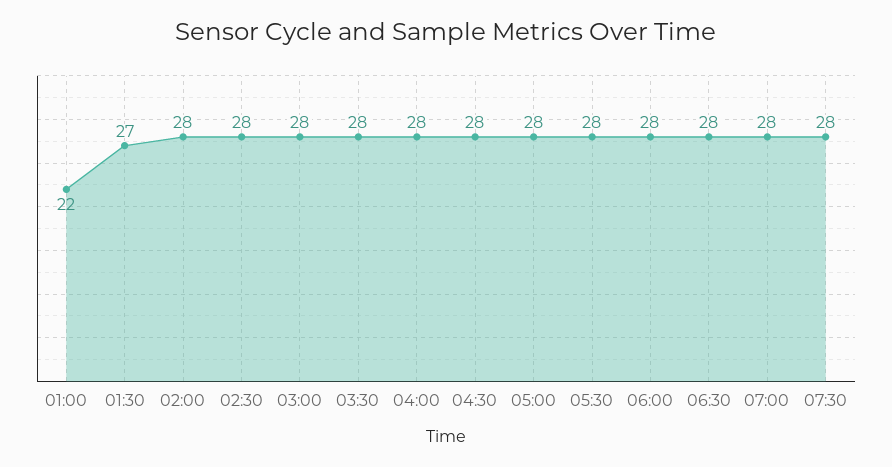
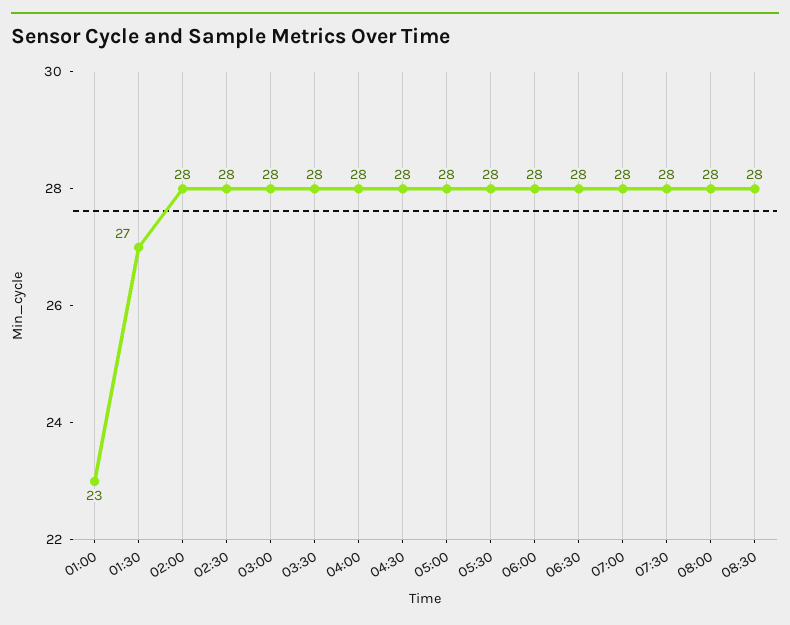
01:00: 22 -> 23
08:00: none -> 28
08:30: none -> 28

